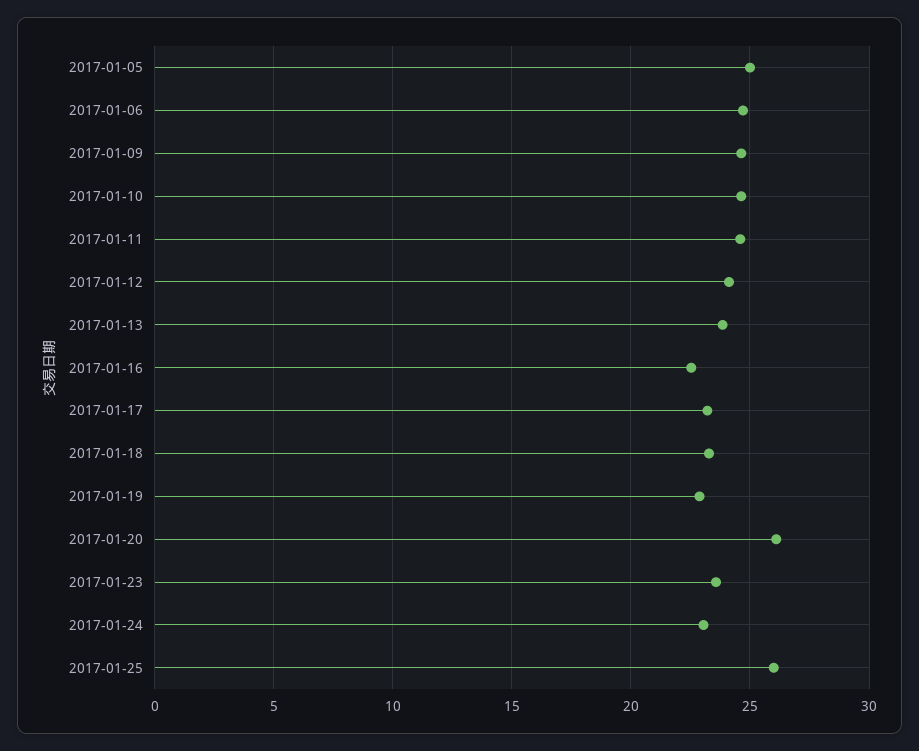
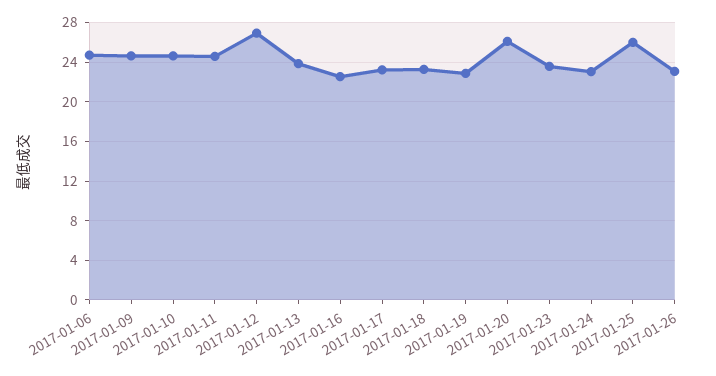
2017-01-05: 25 -> none
2017-01-12: 24 -> 27
2017-01-26: none -> 23

